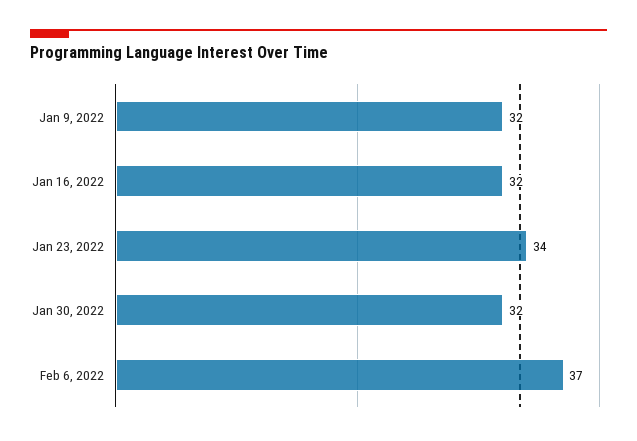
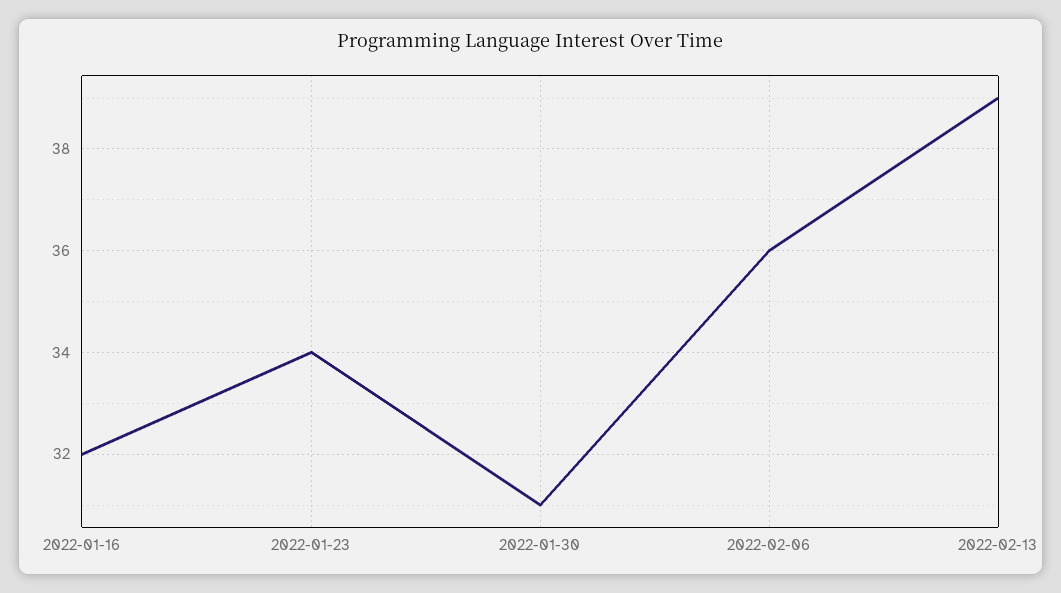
Jan 9, 2022: 32 -> none
Jan 30, 2022: 32 -> 31
Feb 6, 2022: 37 -> 36
2022-02-13: none -> 39

